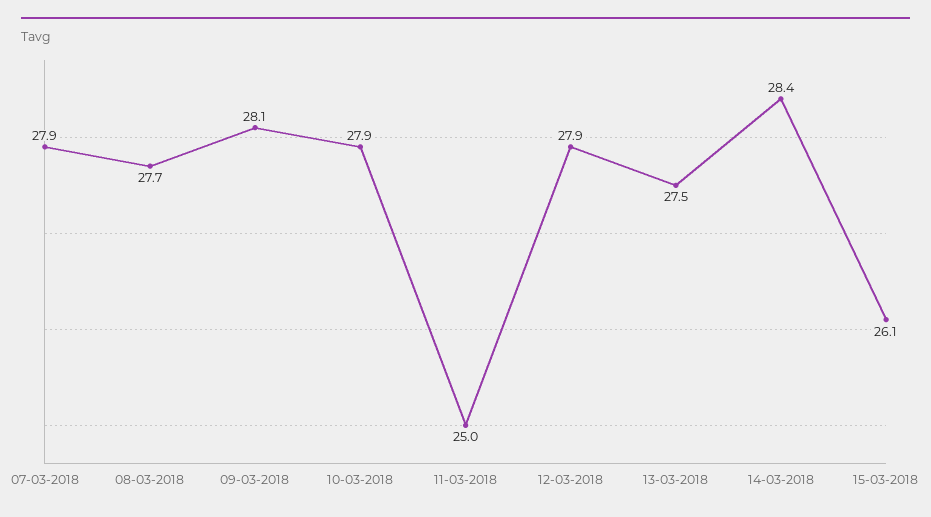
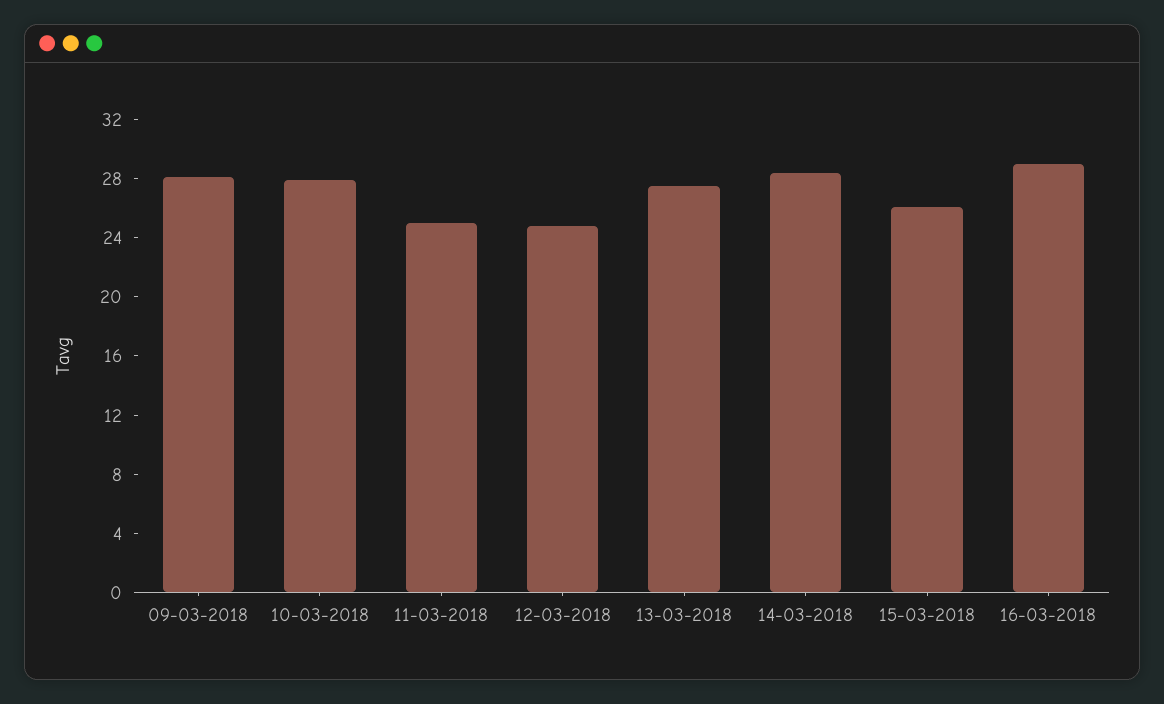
07-03-2018: 27.9 -> none
08-03-2018: 27.7 -> none
12-03-2018: 27.9 -> 25
16-03-2018: none -> 29

